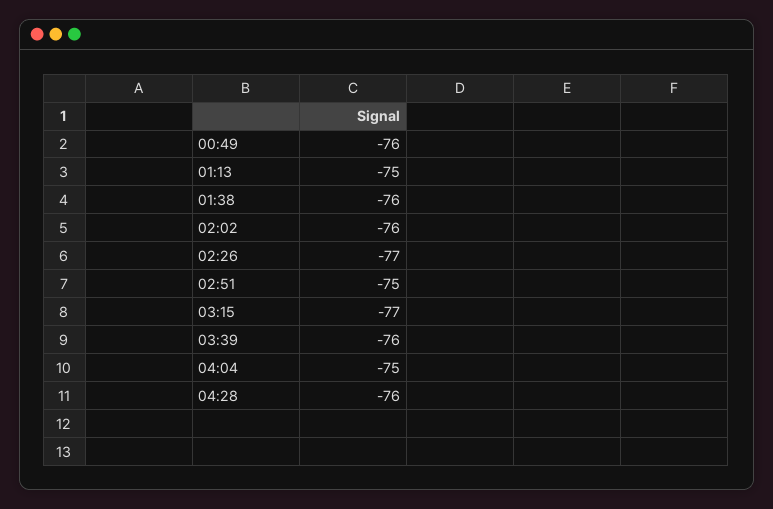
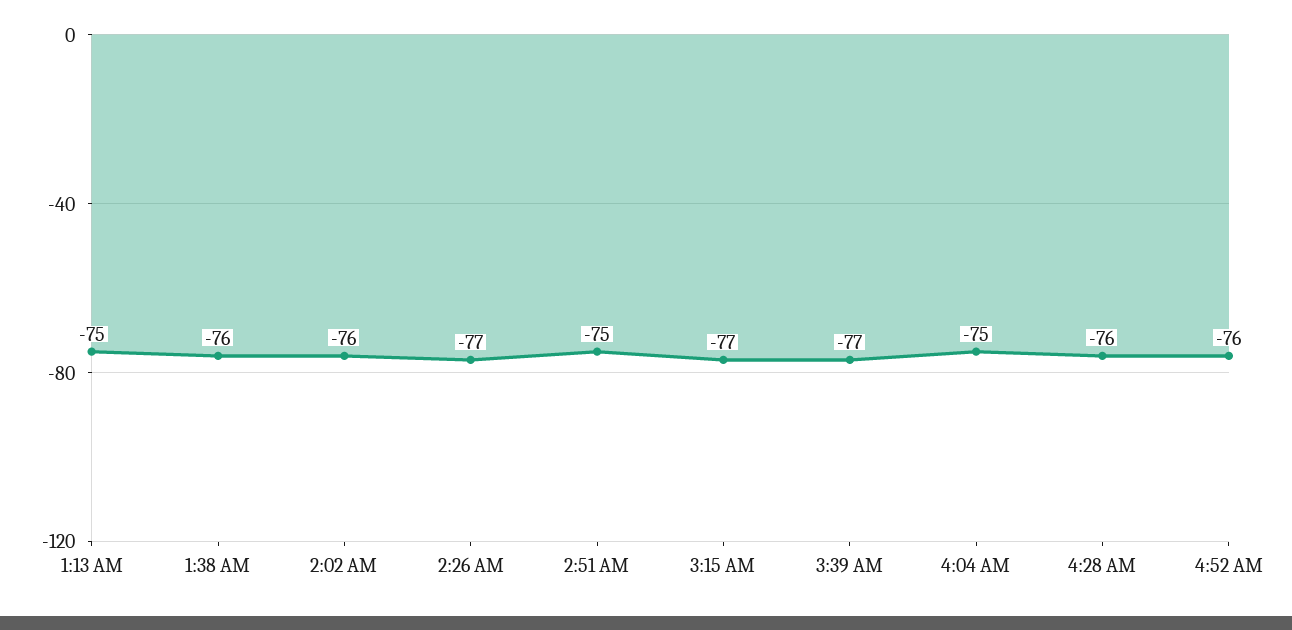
00:49: -76 -> none
03:39: -76 -> -77
4:52 AM: none -> -76

